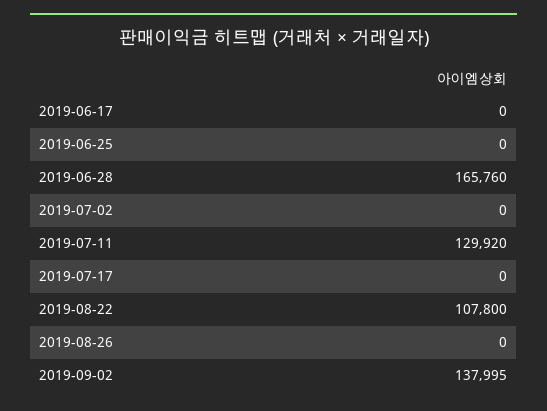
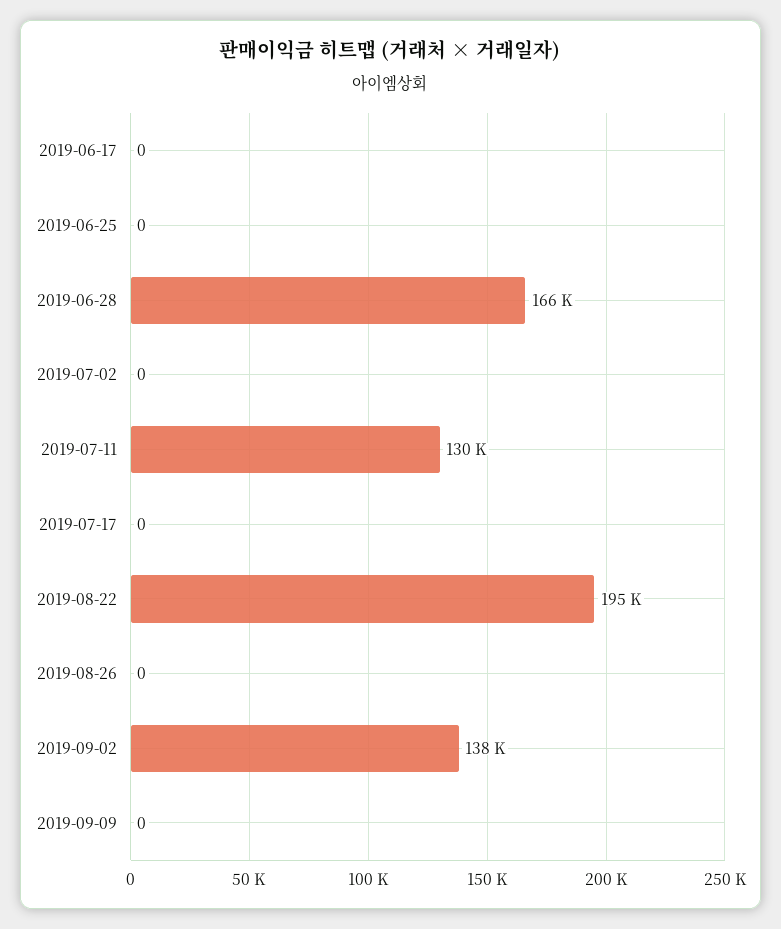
2019-08-22: 107800 -> 195000
2019-09-09: none -> 0

